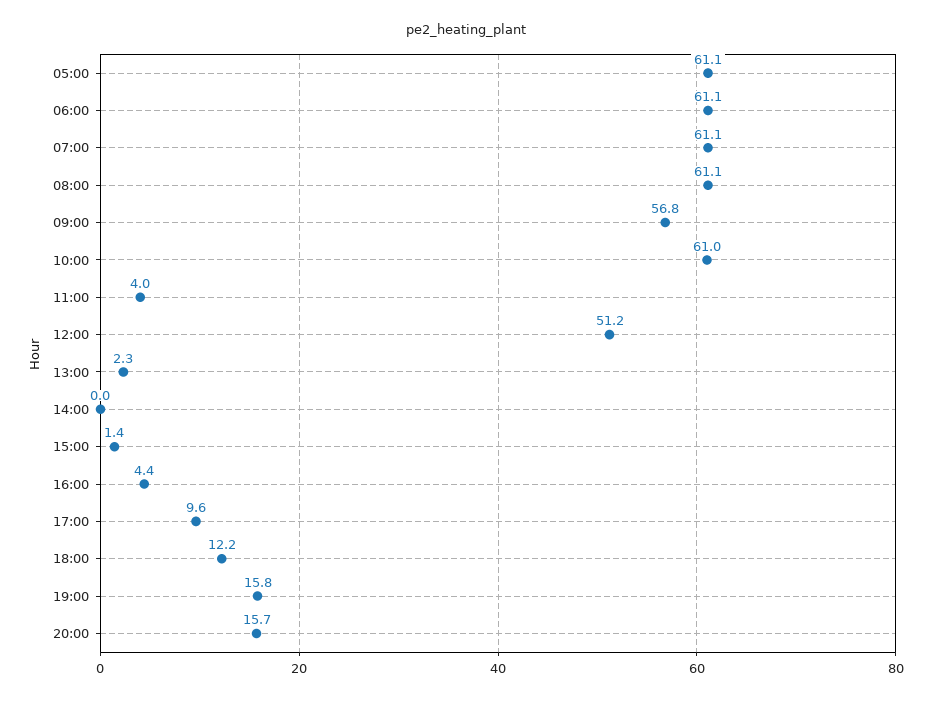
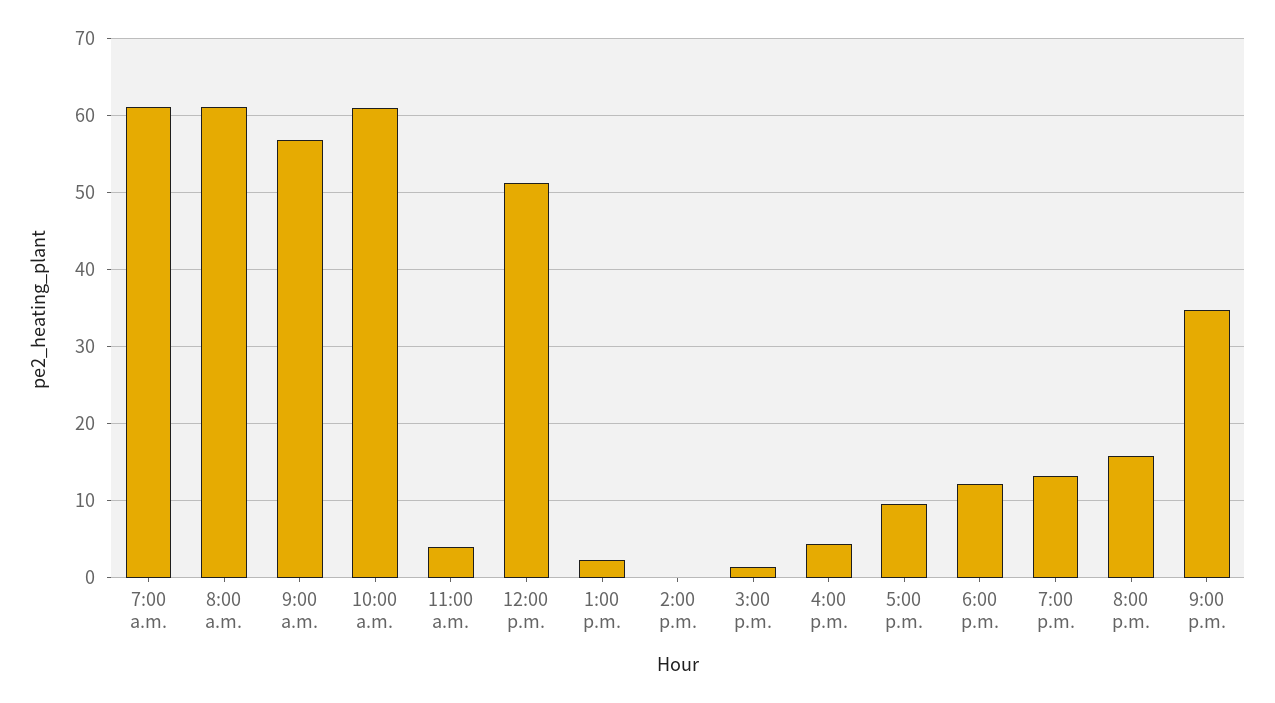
05:00: 61.1 -> none
06:00: 61.1 -> none
19:00: 15.8 -> 13
9:00 p.m.: none -> 35

